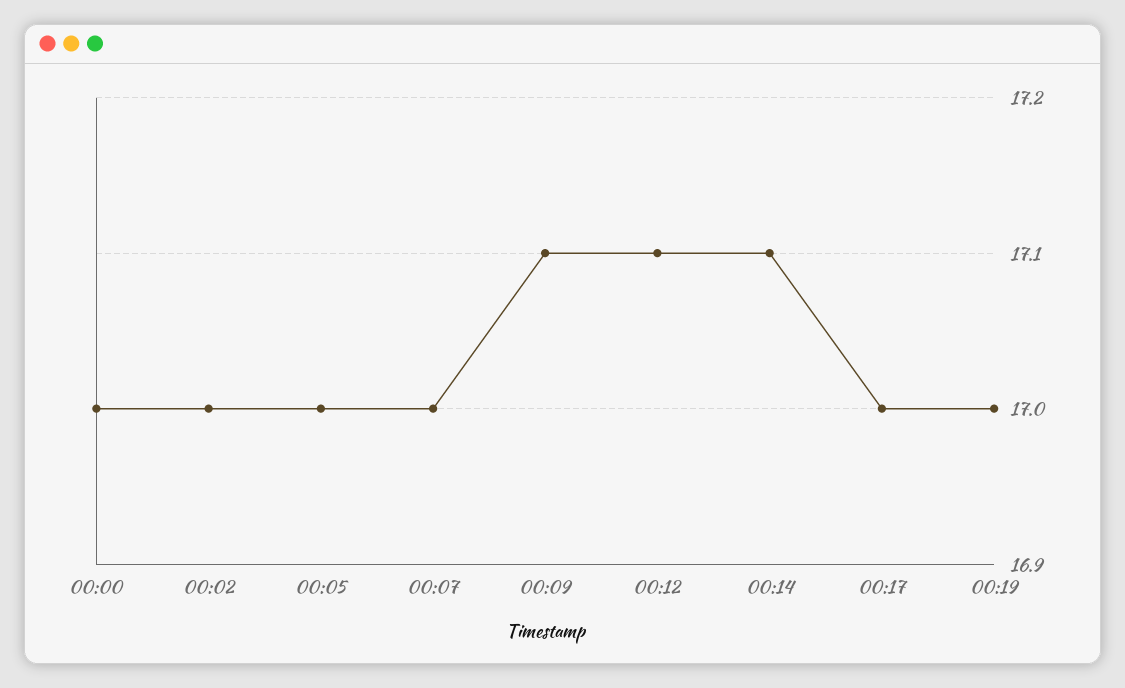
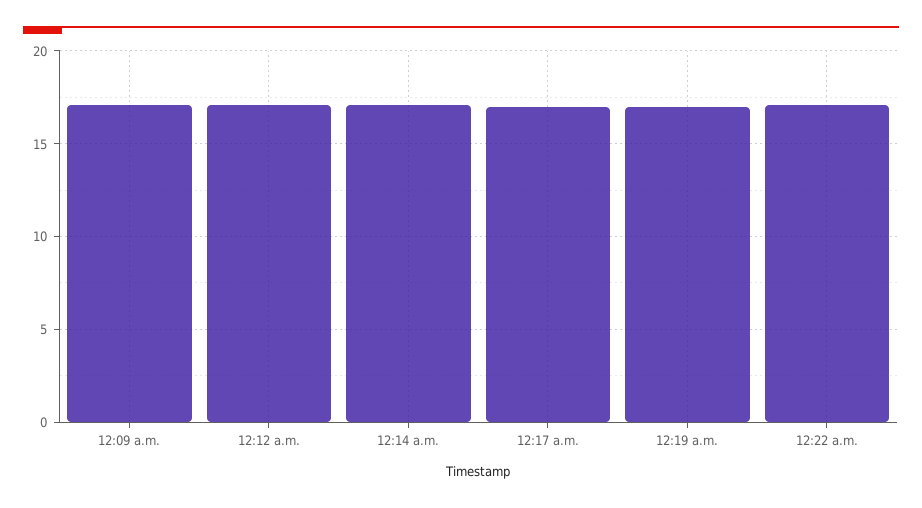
00:00: 17 -> none
00:02: 17 -> none
00:05: 17 -> none
00:07: 17 -> none
12:22 a.m.: none -> 17

